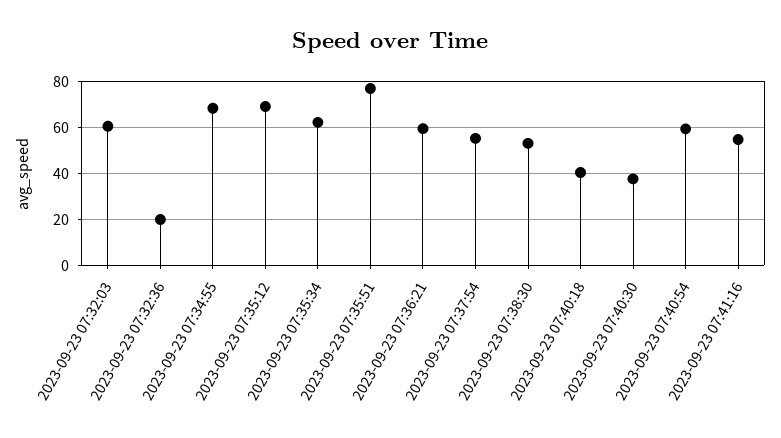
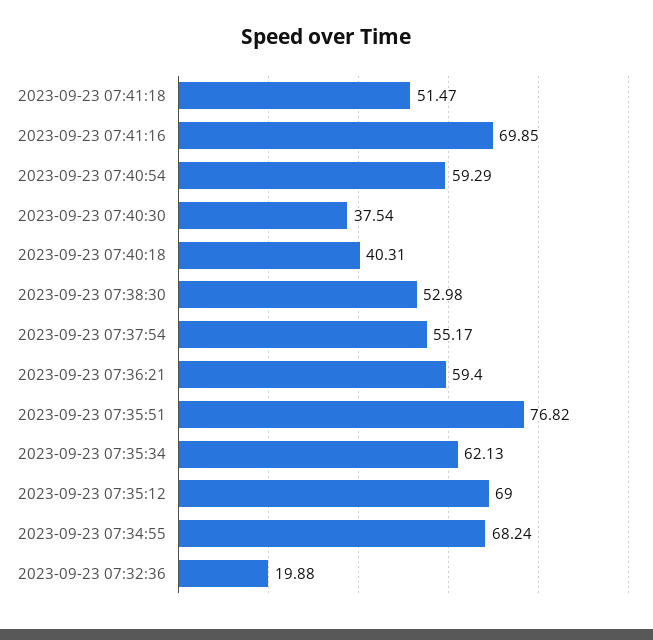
2023-09-23 07:32:03: 60 -> none
2023-09-23 07:41:16: 55 -> 69.85
2023-09-23 07:41:18: none -> 51.47

